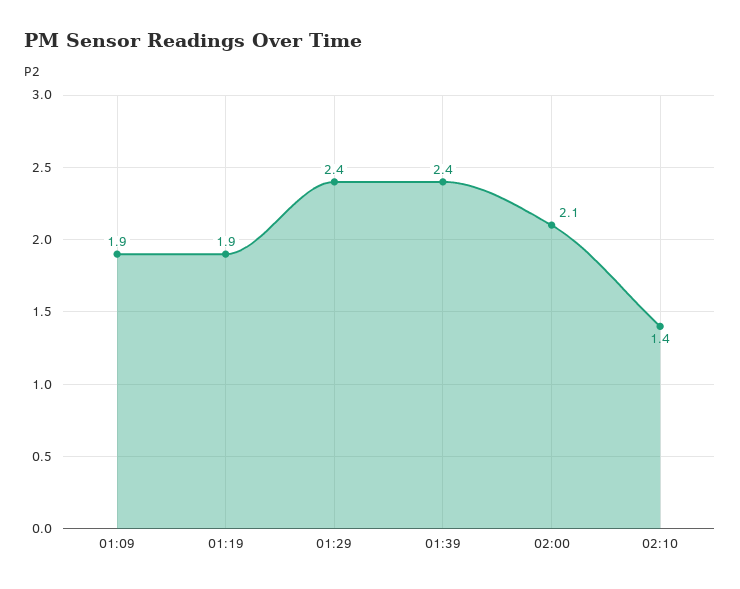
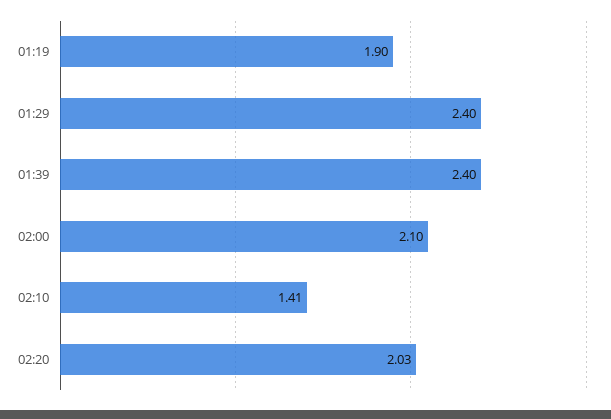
01:09: 1.9 -> none
02:10: 1.4 -> 1.41
02:20: none -> 2.03

